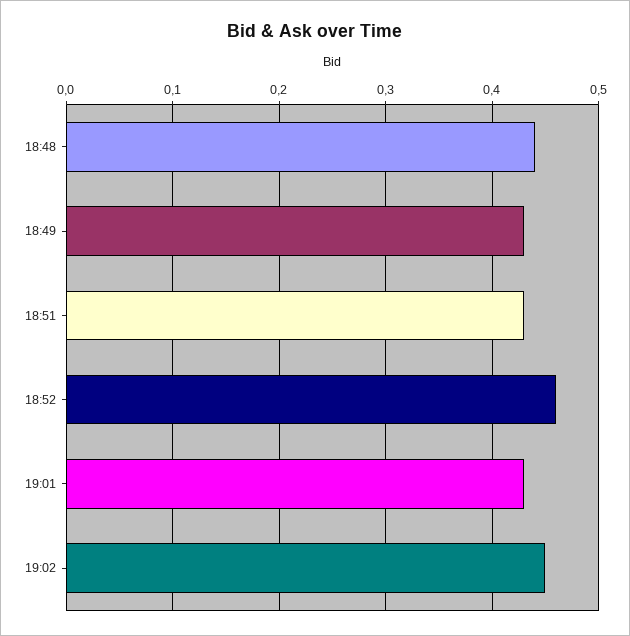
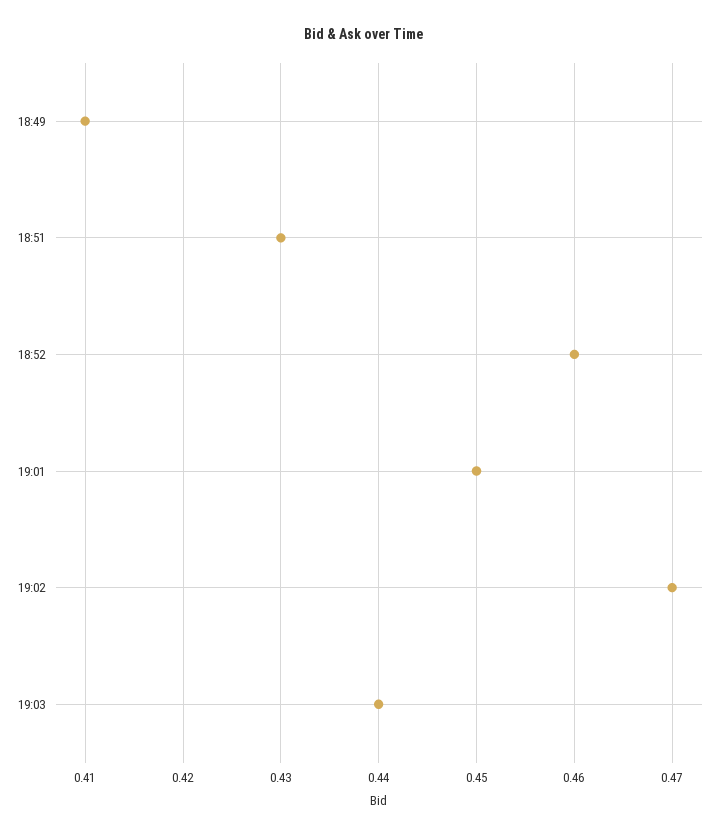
18:48: 0.44 -> none
18:49: 0.43 -> 0.41
19:01: 0.43 -> 0.45
19:02: 0.45 -> 0.47
19:03: none -> 0.44

